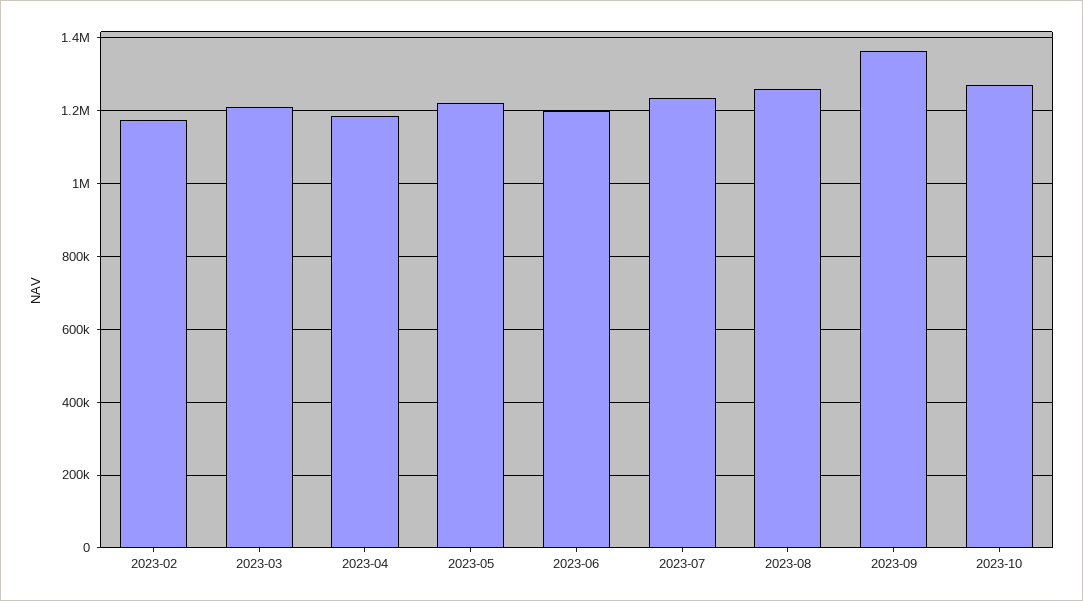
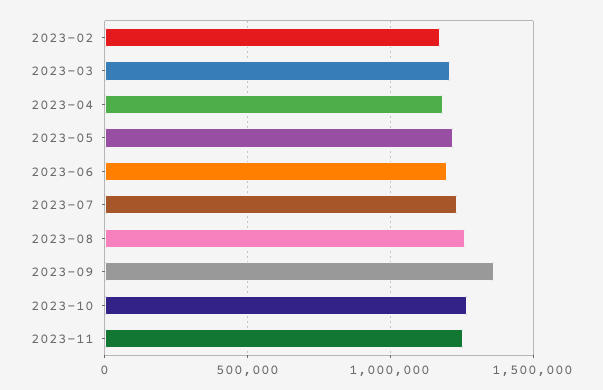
2023-11: none -> 1250000

